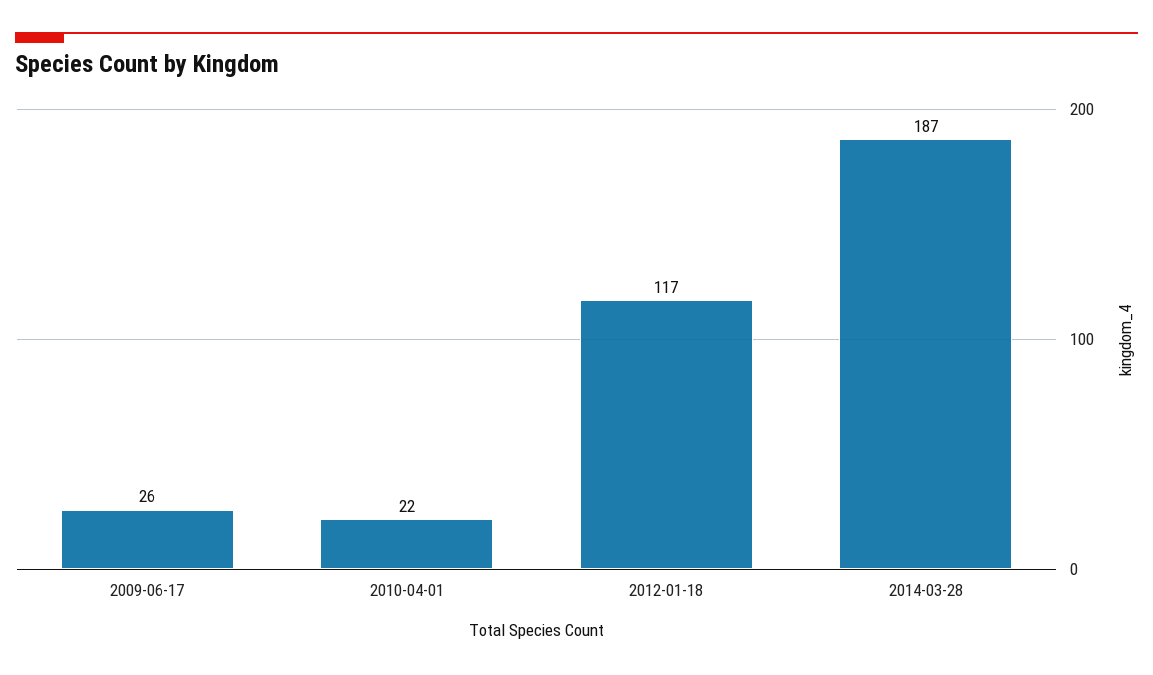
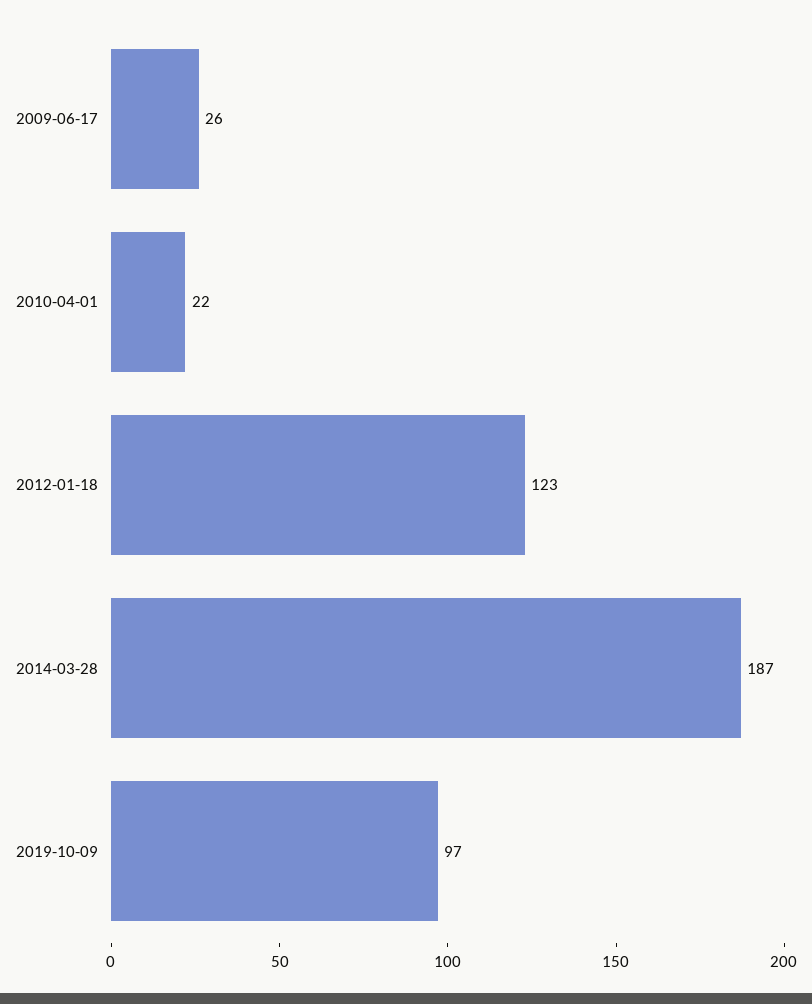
2012-01-18: 117 -> 123
2019-10-09: none -> 97

